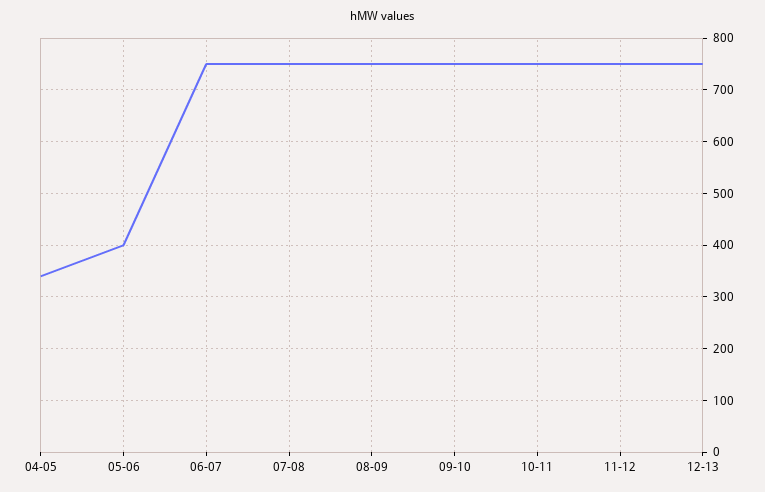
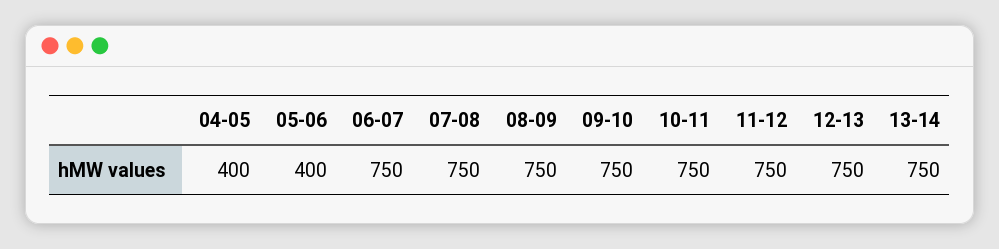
04-05: 340 -> 400
13-14: none -> 750

